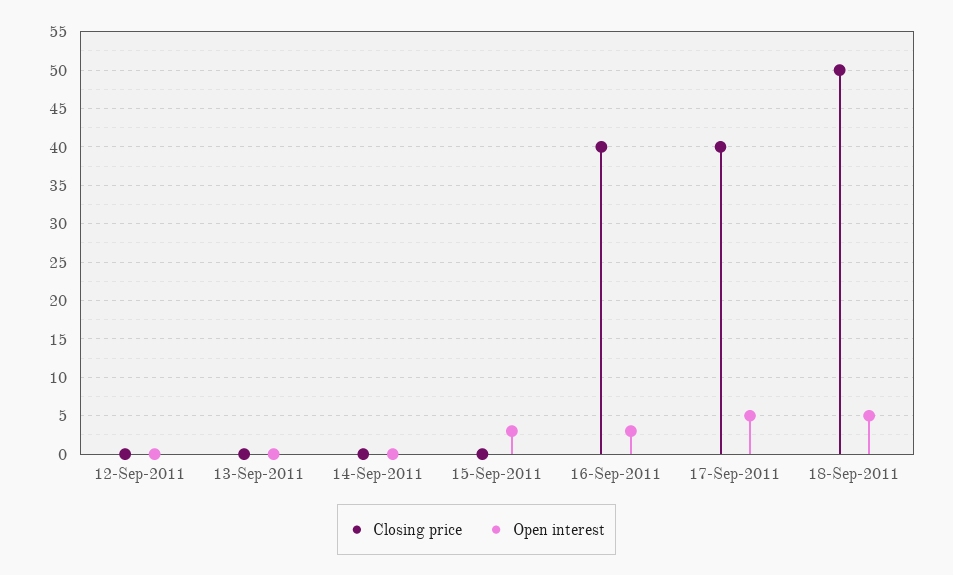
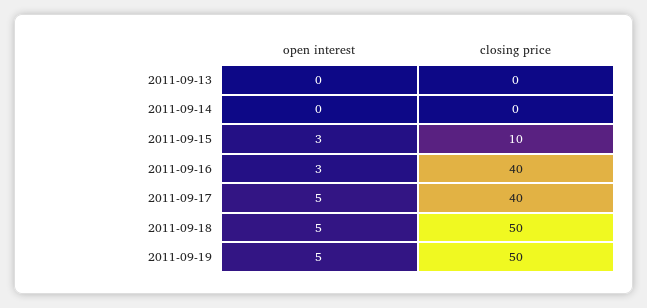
Closing price, 12-Sep-2011: 0 -> none
Open interest, 12-Sep-2011: 0 -> none
Closing price, 15-Sep-2011: 0 -> 10
Open interest, 2011-09-19: none -> 5
Closing price, 2011-09-19: none -> 50

